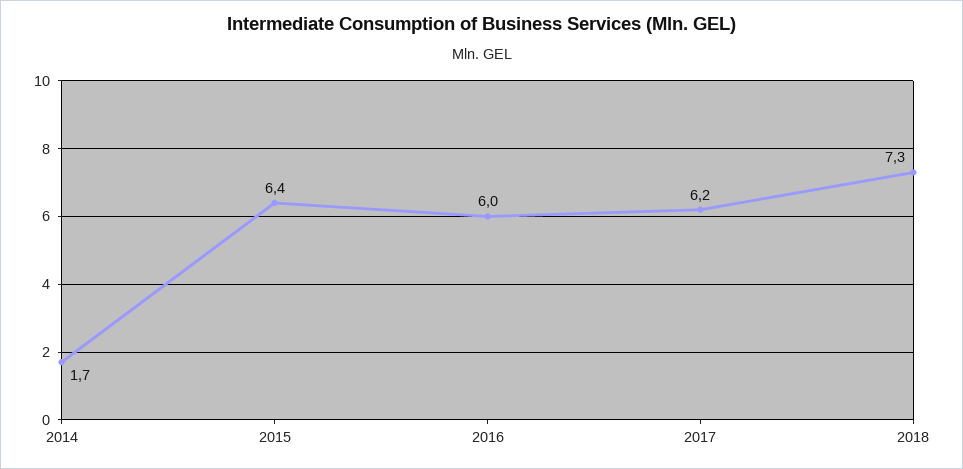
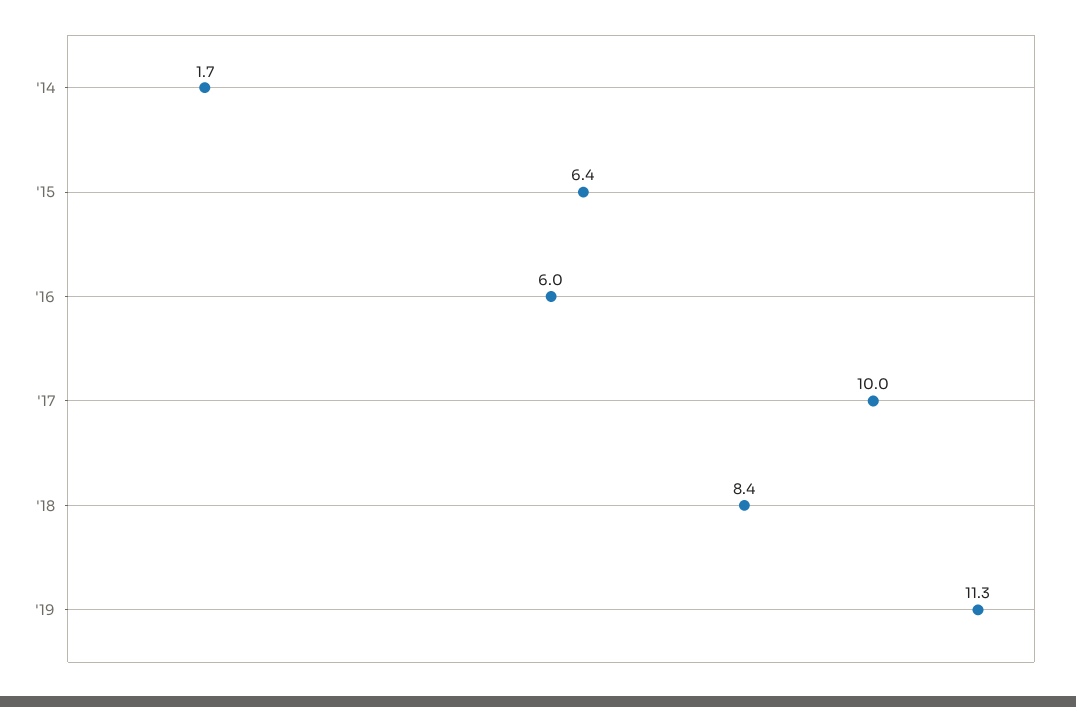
2017: 6.2 -> 10
2018: 7.3 -> 8.4
'19: none -> 11.3

